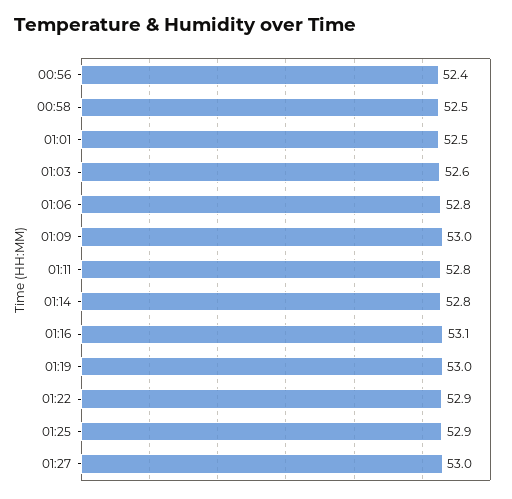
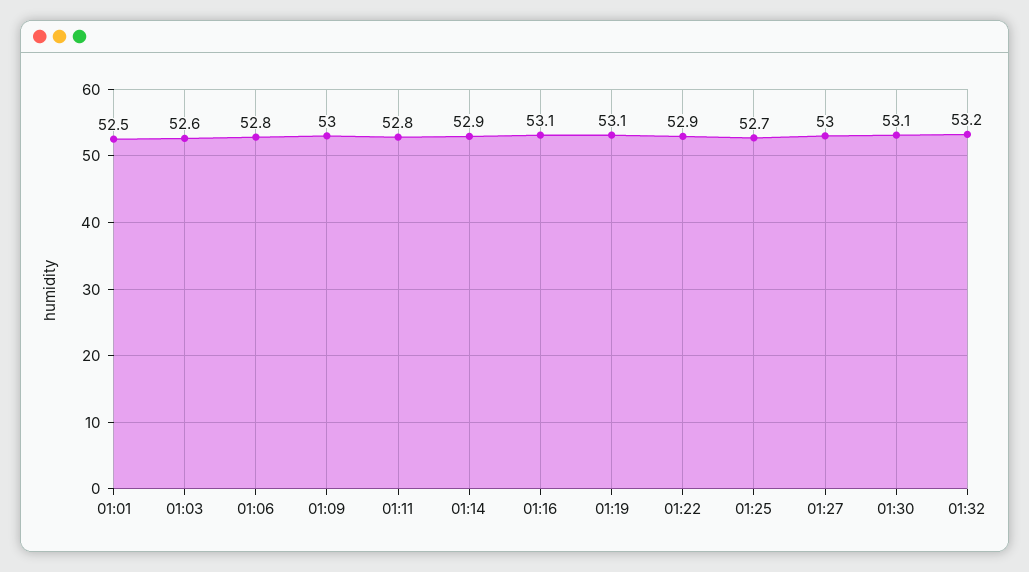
00:56: 52.4 -> none
00:58: 52.5 -> none
01:14: 52.8 -> 52.9
01:19: 53 -> 53.1
01:25: 52.9 -> 52.7
01:30: none -> 53.1
01:32: none -> 53.2

